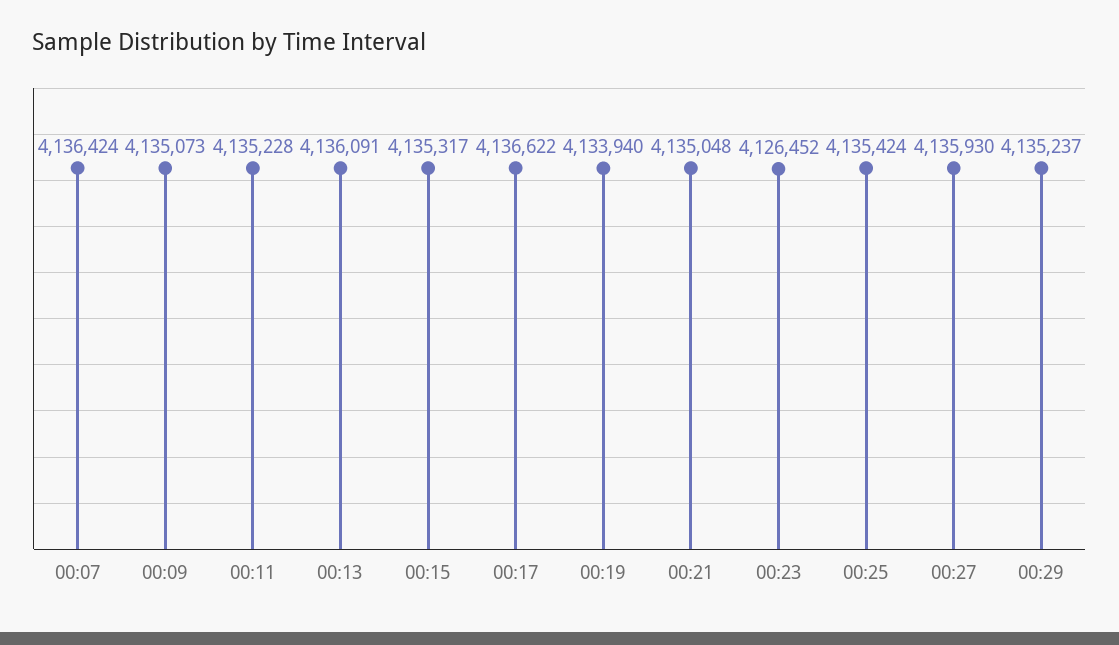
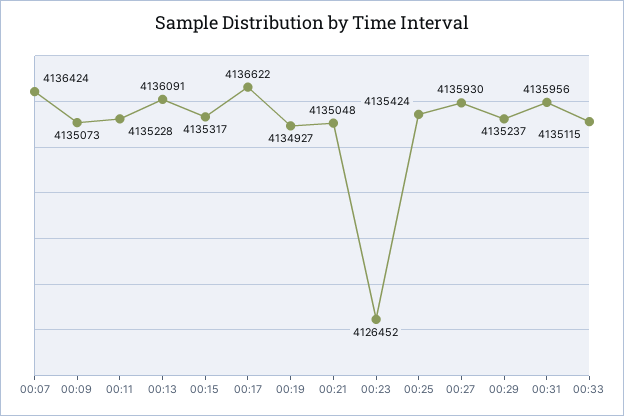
00:19: 4133940 -> 4134927
00:31: none -> 4135956
00:33: none -> 4135115

